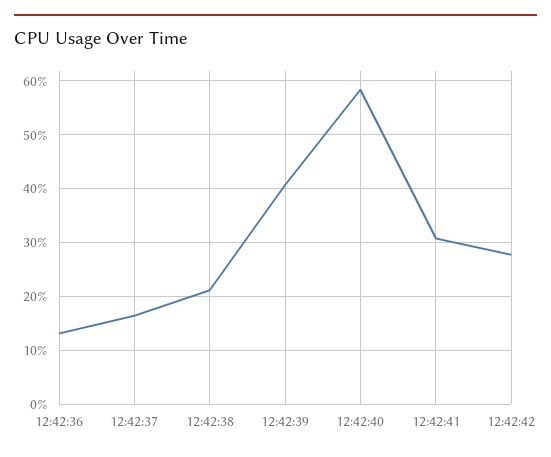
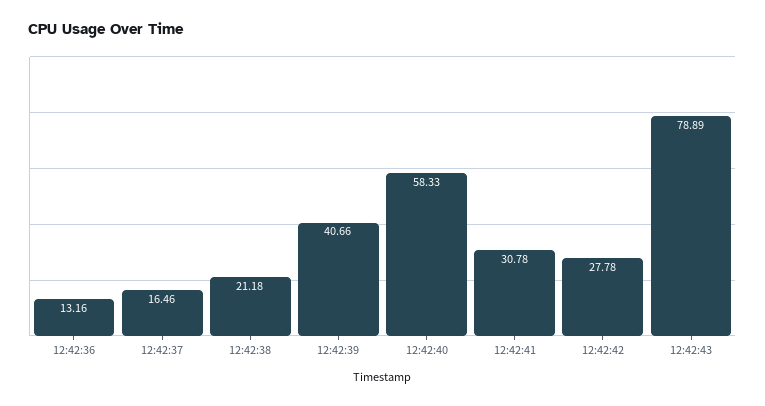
12:42:43: none -> 78.89

